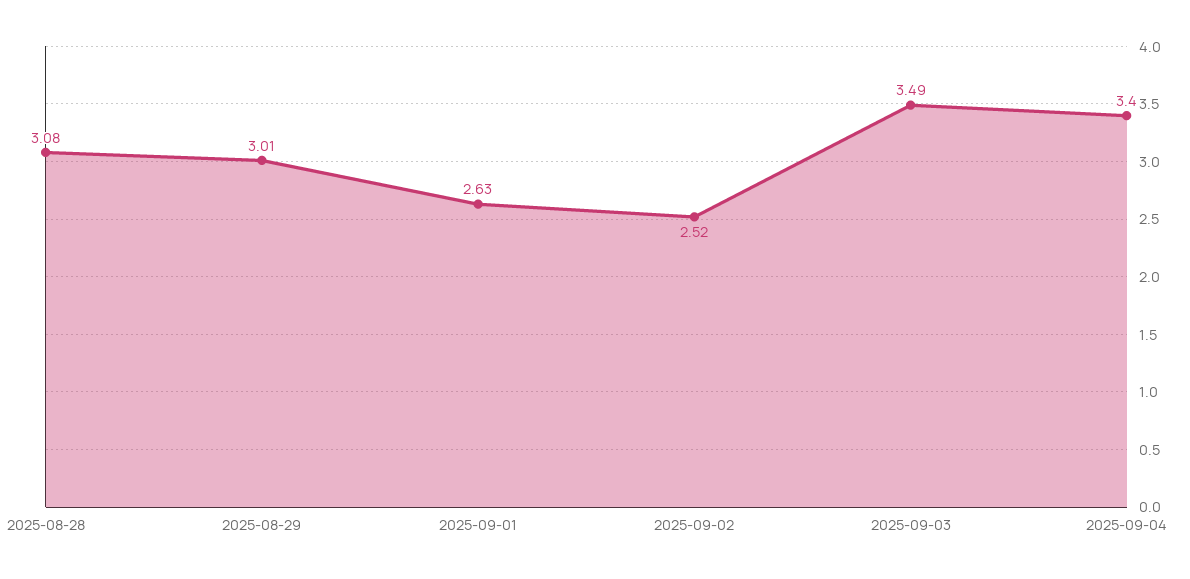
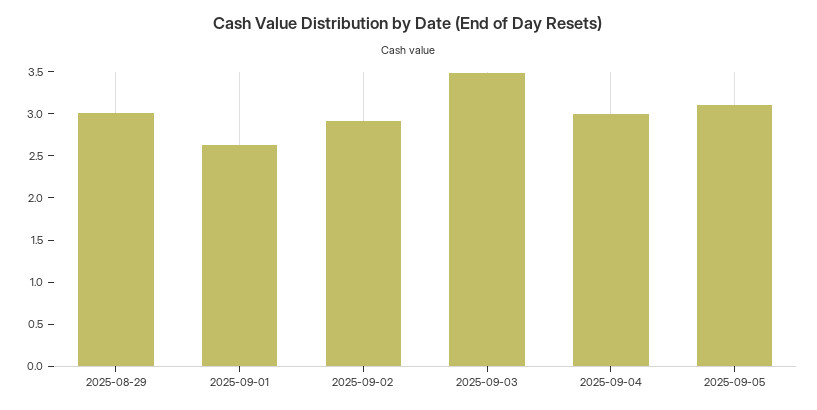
2025-08-28: 3.08 -> none
2025-09-02: 2.52 -> 2.9
2025-09-04: 3.4 -> 3
2025-09-05: none -> 3.1

